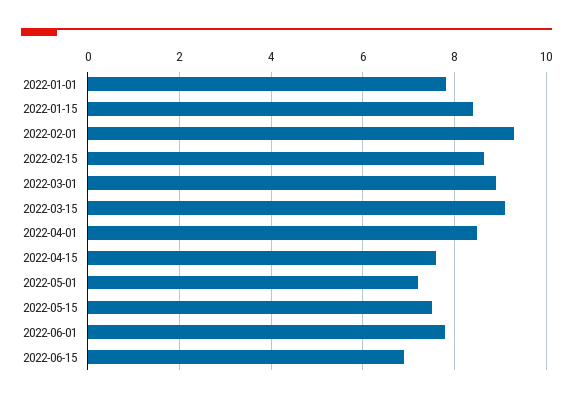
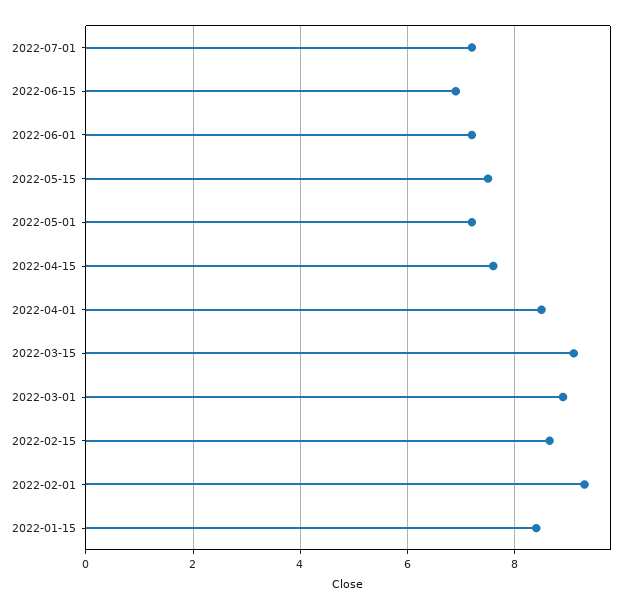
2022-01-01: 7.8 -> none
2022-06-01: 7.8 -> 7.2
2022-07-01: none -> 7.2

